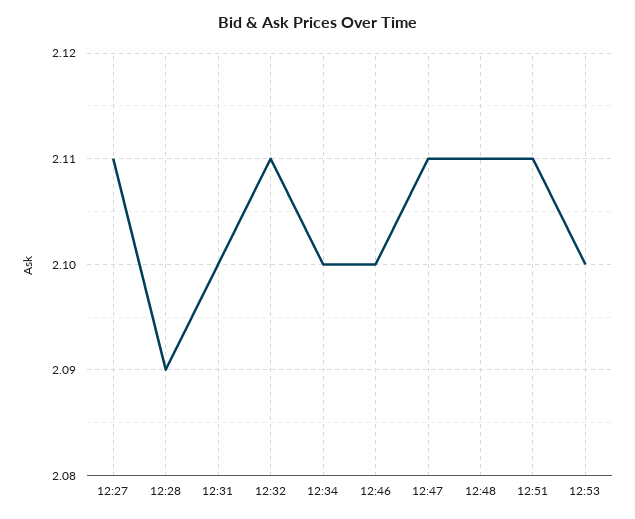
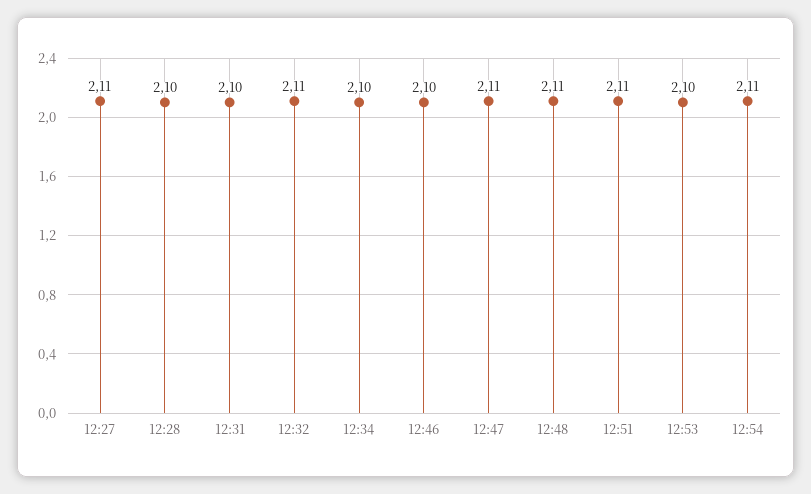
12:28: 2.09 -> 2.1
12:54: none -> 2.11

